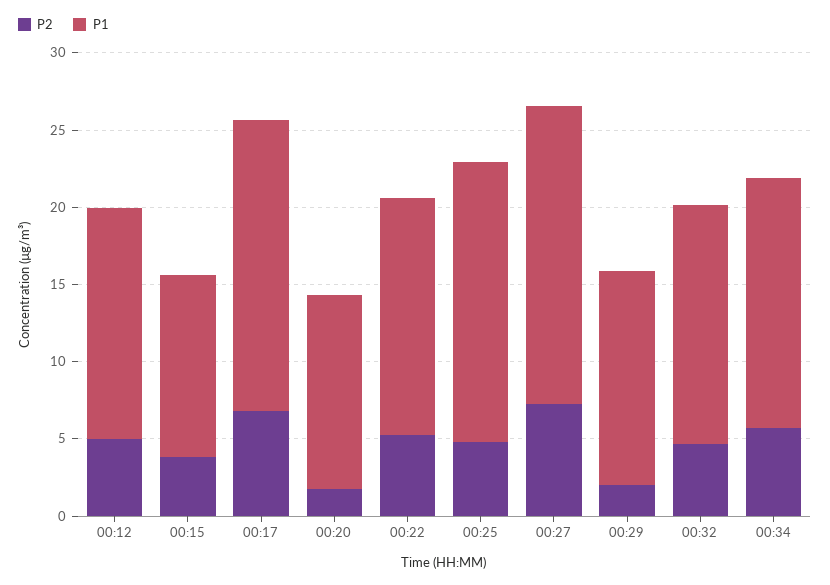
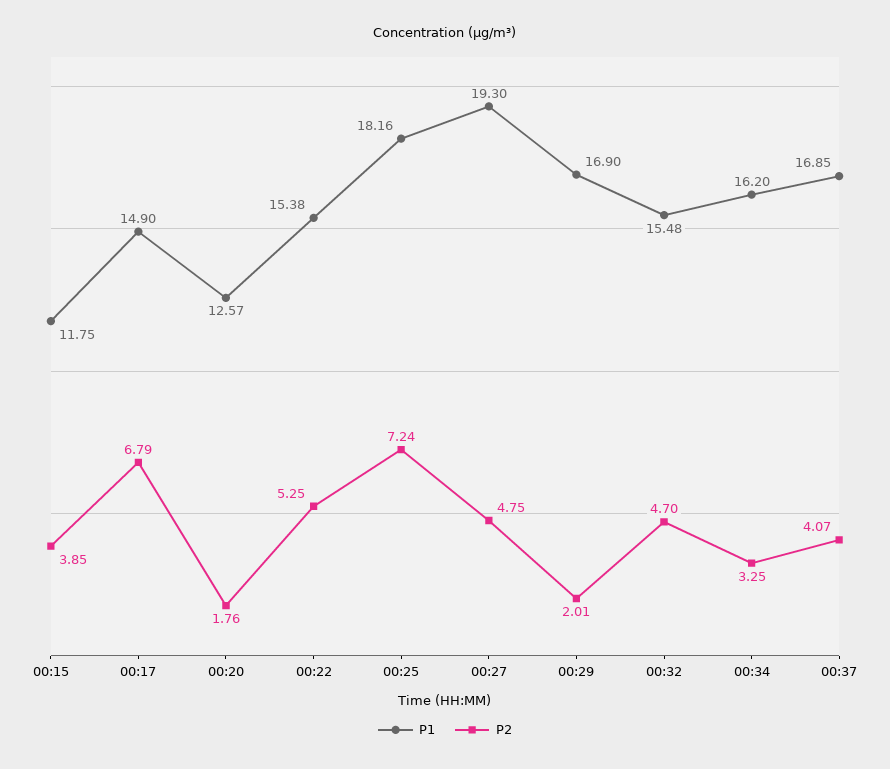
P2, 00:12: 5 -> none
P1, 00:12: 15 -> none
P1, 00:17: 19 -> 14.9
P2, 00:25: 5 -> 7.24
P2, 00:27: 7 -> 4.75
P1, 00:29: 14 -> 16.9
P2, 00:34: 6 -> 3.25
P1, 00:37: none -> 16.85
P2, 00:37: none -> 4.07

